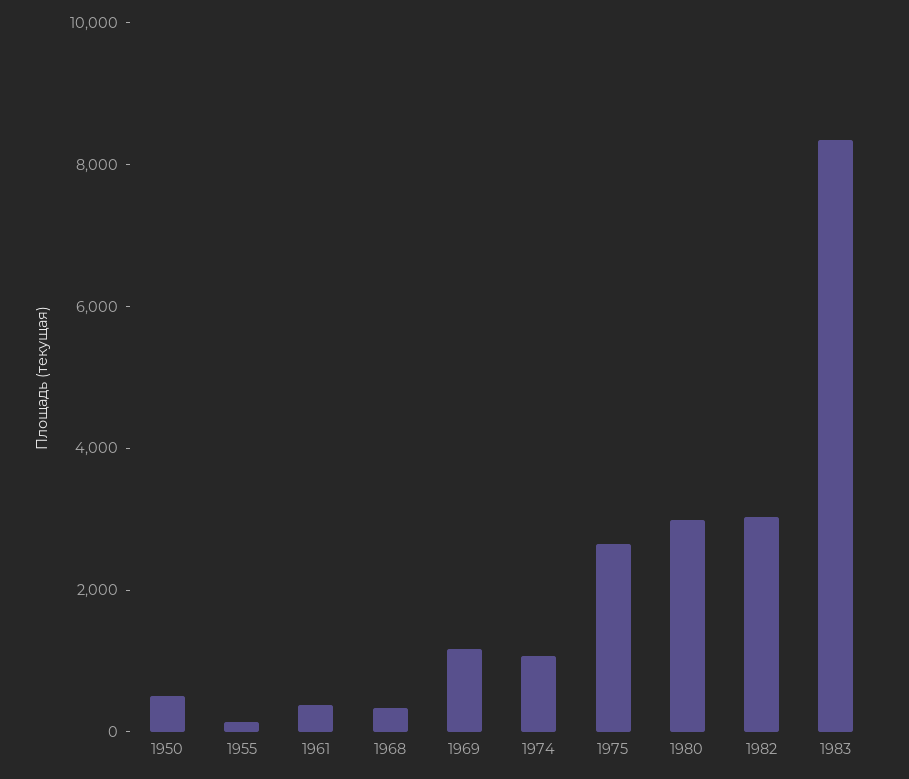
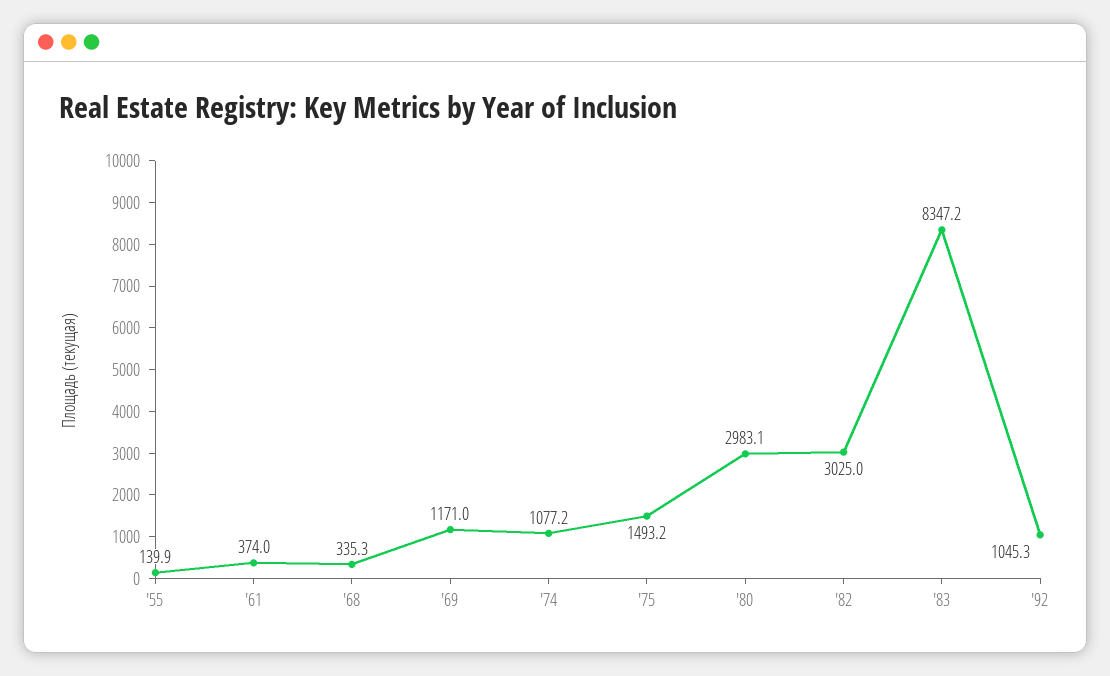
1950: 500 -> none
1975: 2500 -> 1493.2
'92: none -> 1045.3

